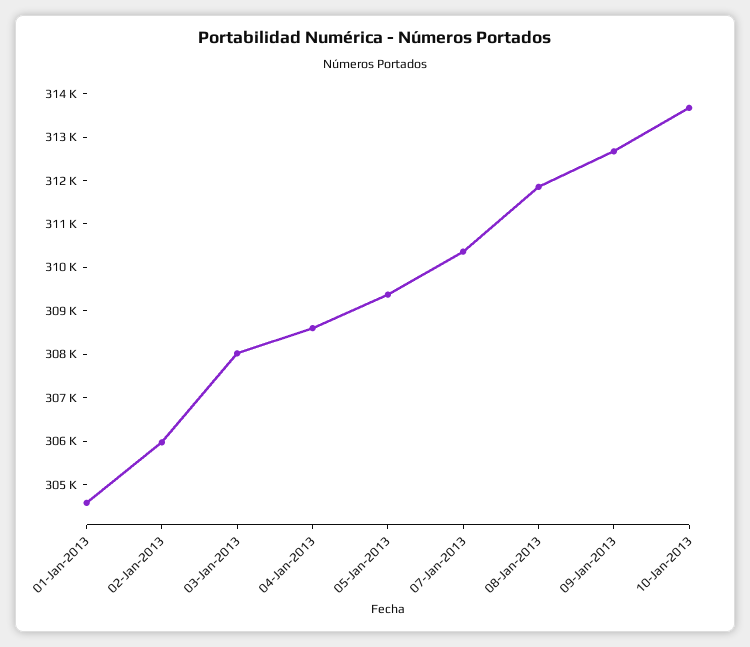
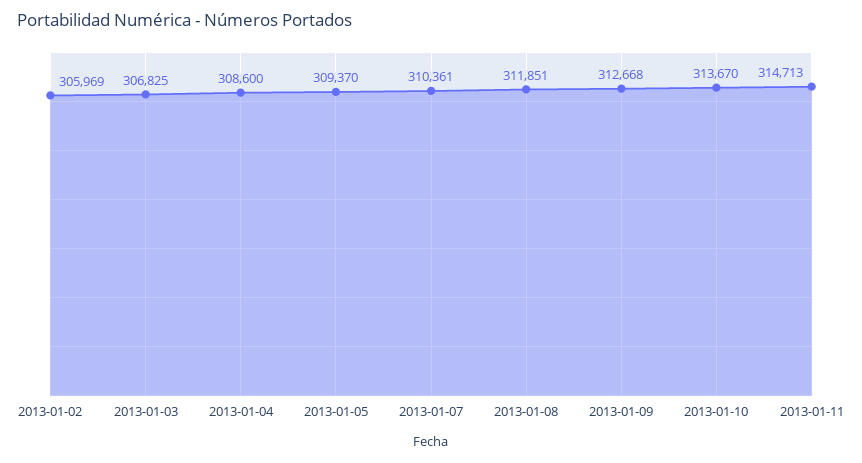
01-Jan-2013: 304600 -> none
03-Jan-2013: 308000 -> 306825
2013-01-11: none -> 314713

